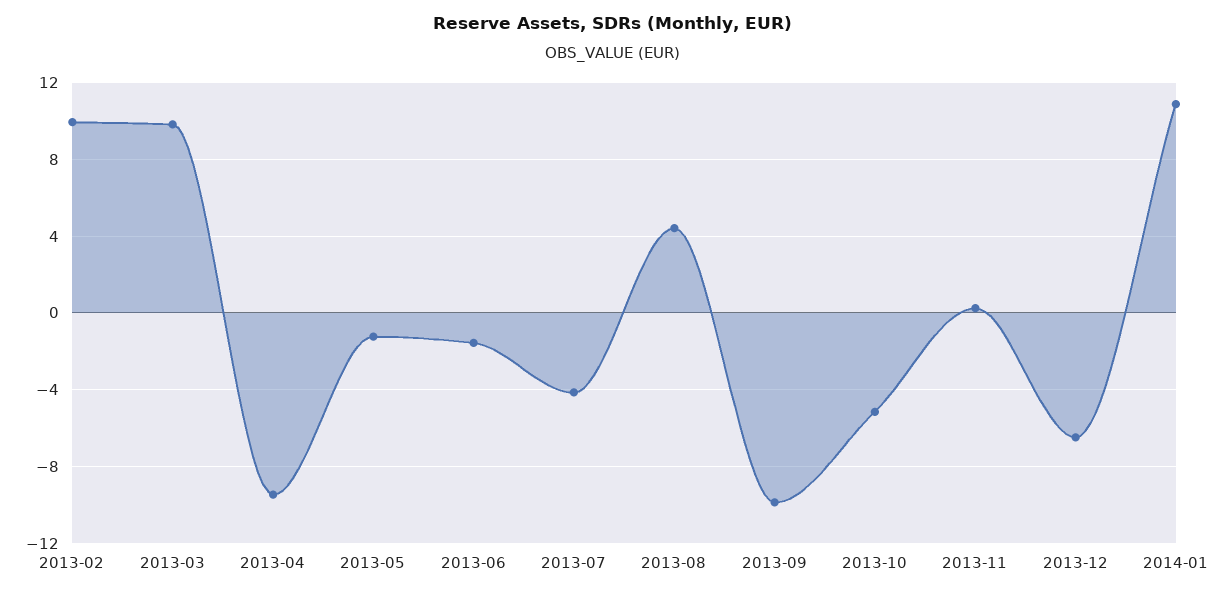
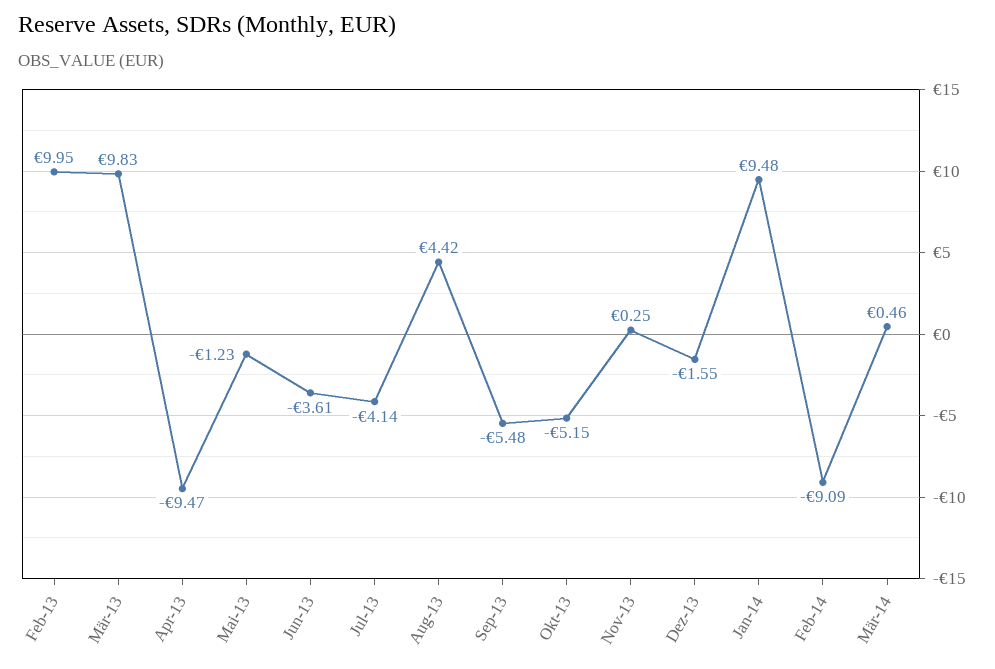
2013-06: -1.5 -> -3.61
2013-09: -10 -> -5.48
2013-12: -6.5 -> -1.55
2014-01: 11 -> 9.48
Feb-14: none -> -9.09
Mär-14: none -> 0.46

